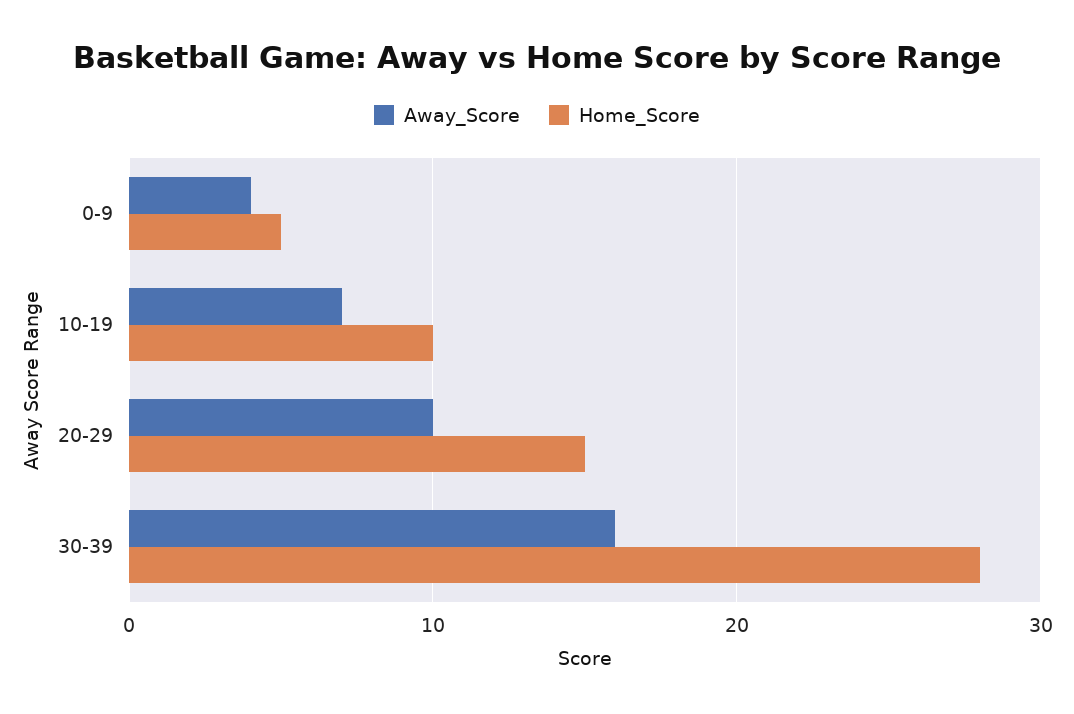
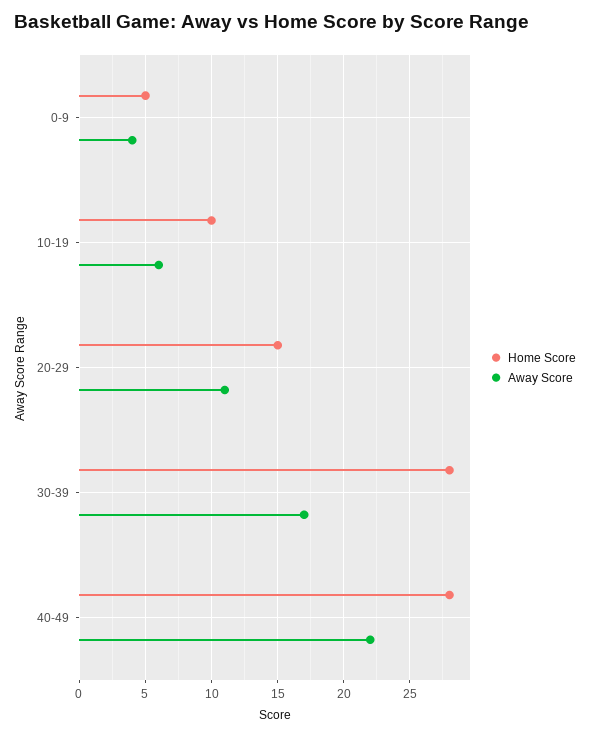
Away_Score, 10-19: 7 -> 6
Away_Score, 20-29: 10 -> 11
Away_Score, 30-39: 16 -> 17
Home_Score, 40-49: none -> 28
Away_Score, 40-49: none -> 22

